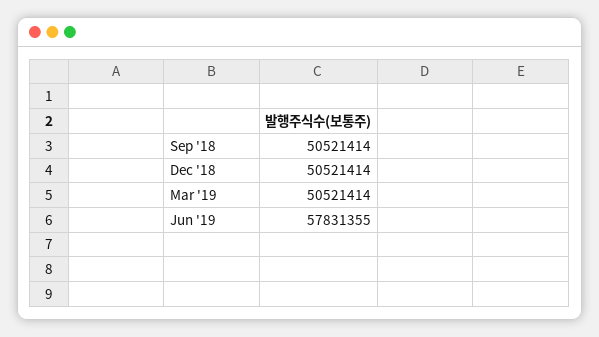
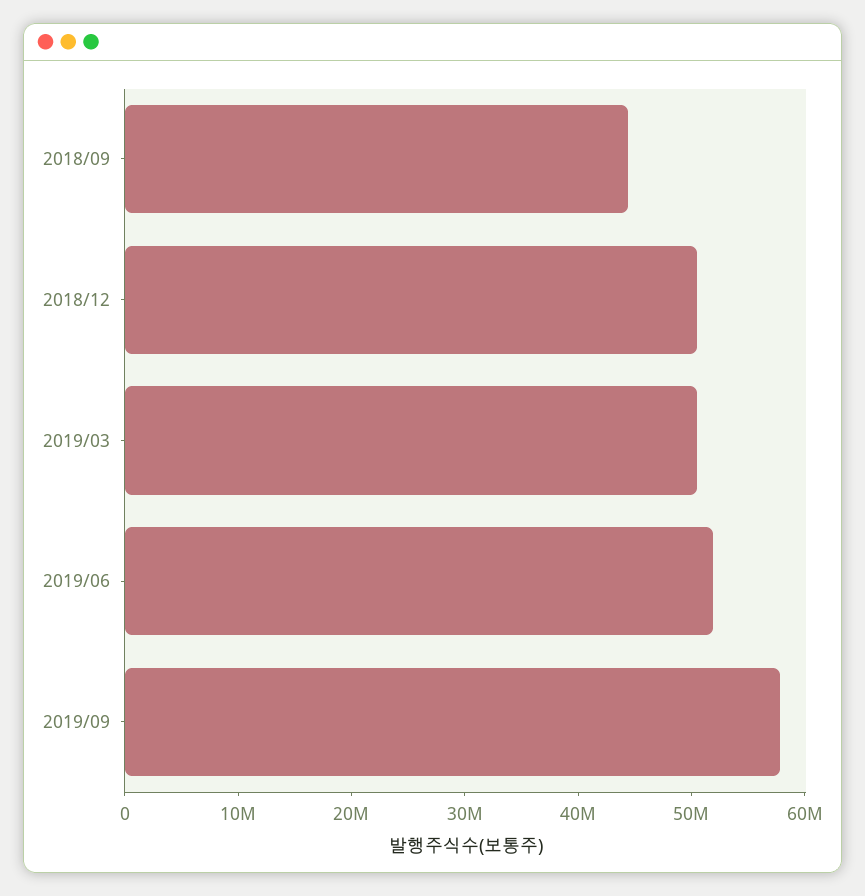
Sep '18: 50521414 -> 44000000
Jun '19: 57831355 -> 52000000
2019/09: none -> 58000000

